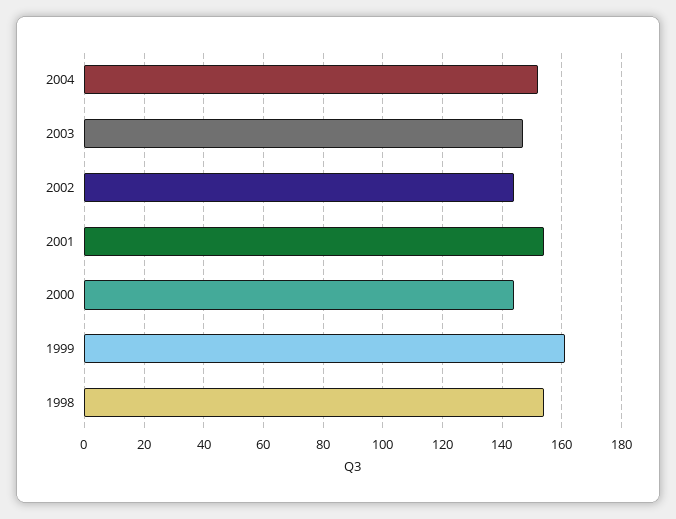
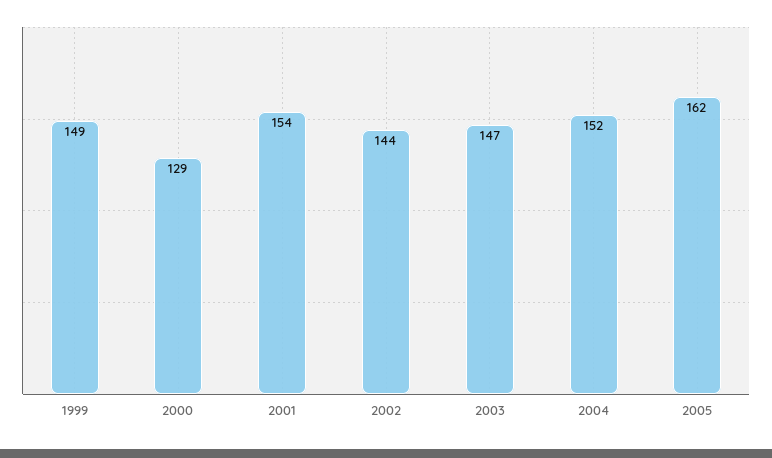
2000: 145 -> 129
1999: 160 -> 149
1998: 155 -> none
2005: none -> 162

